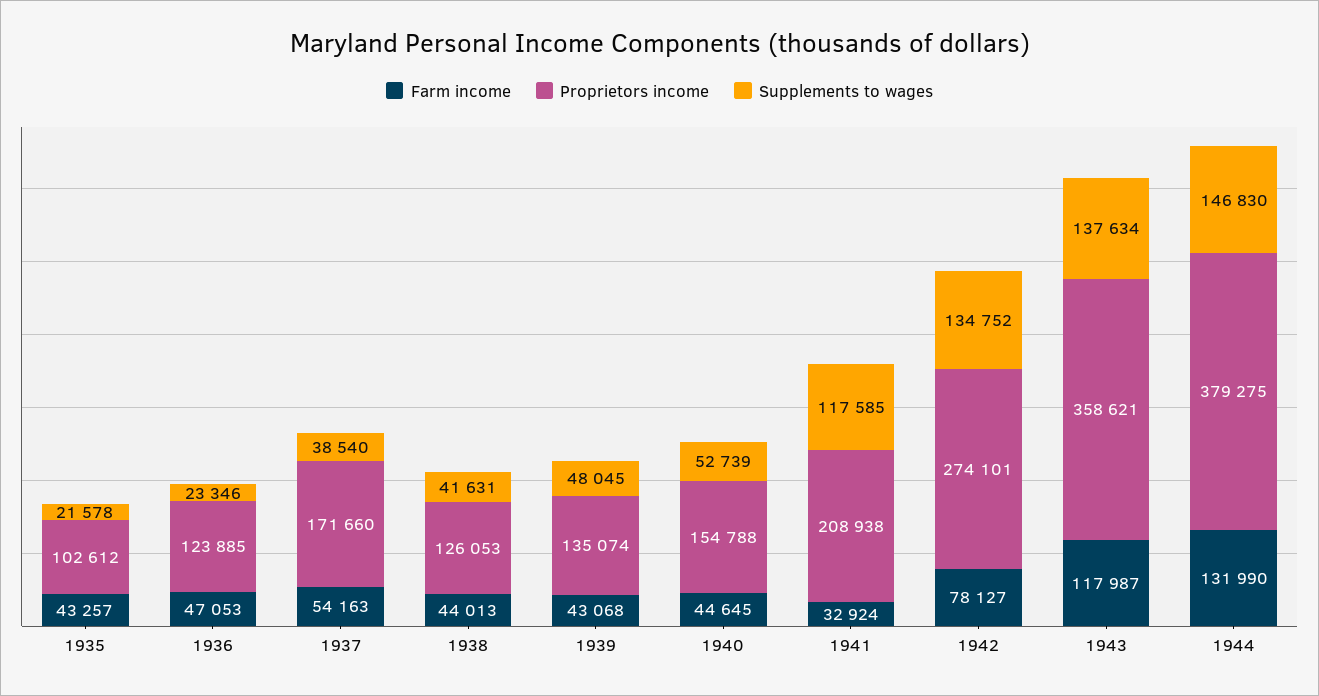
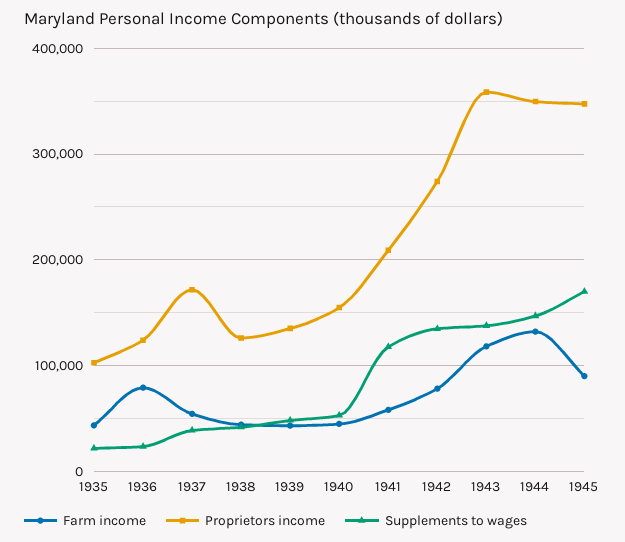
Farm income, 1936: 47053 -> 80000
Farm income, 1941: 32924 -> 60000
Proprietors income, 1944: 379275 -> 350000
Farm income, 1945: none -> 90000
Proprietors income, 1945: none -> 350000
Supplements to wages, 1945: none -> 170000

